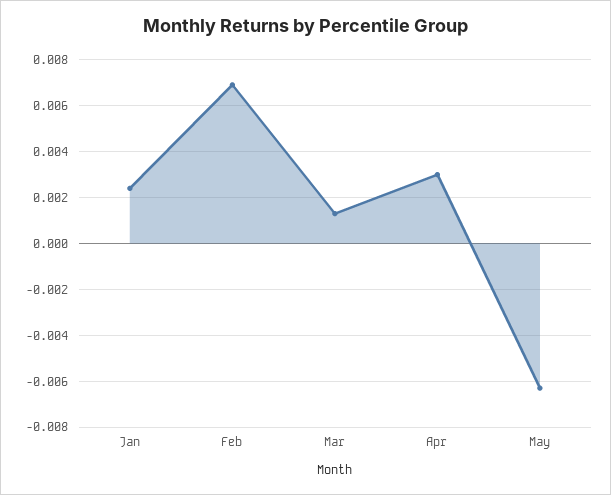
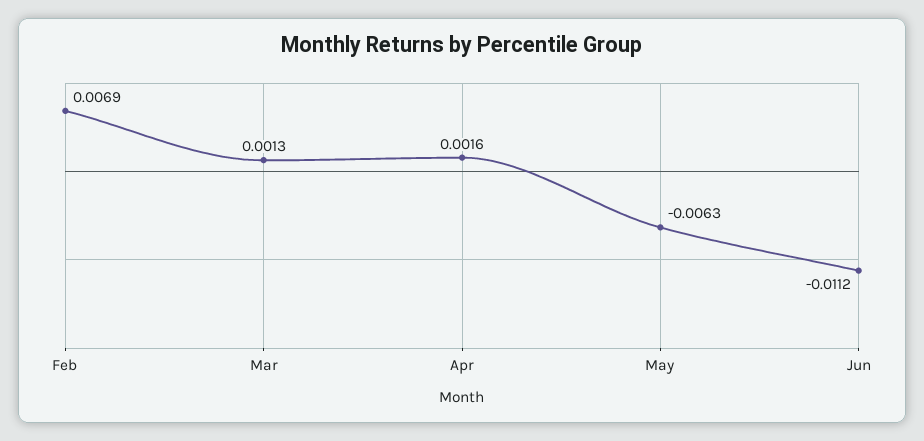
Jan: 0.0025 -> none
Apr: 0.003 -> 0.0016
Jun: none -> -0.0112

